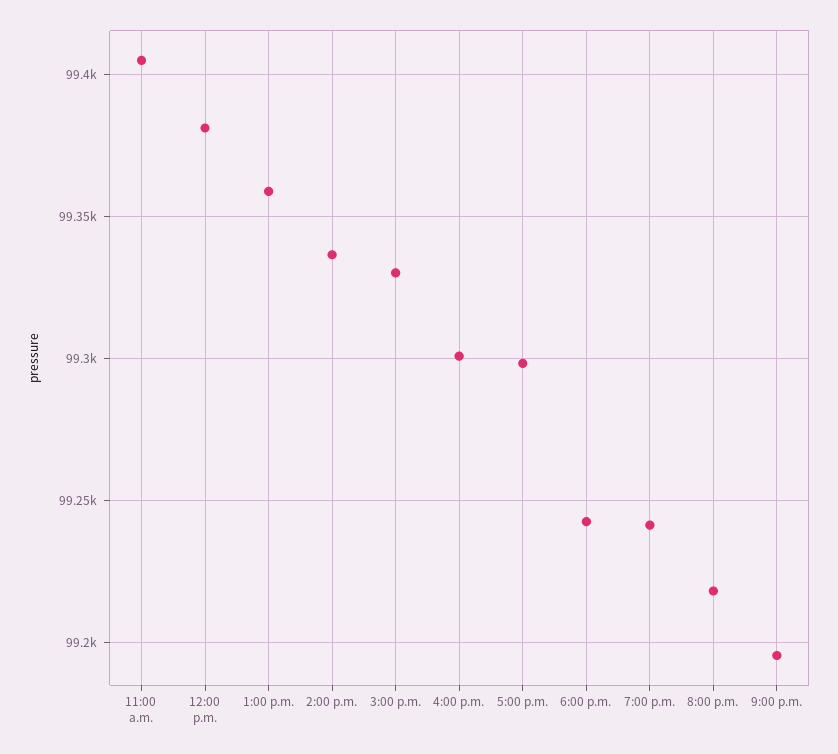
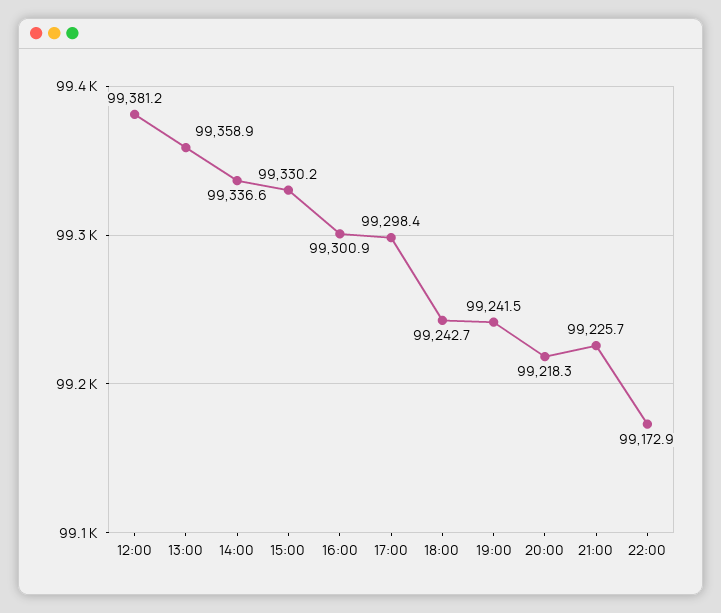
11:00 a.m.: 99405 -> none
9:00 p.m.: 99195 -> 99225.7
22:00: none -> 99172.9

